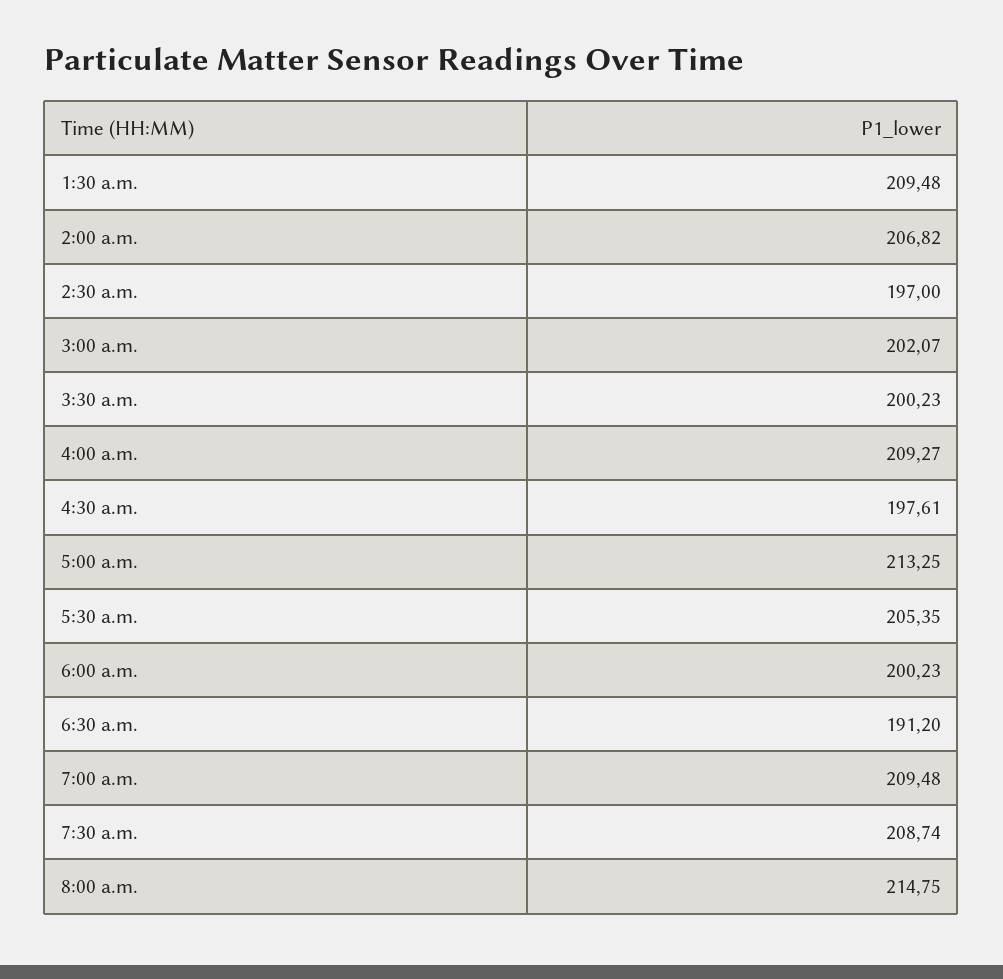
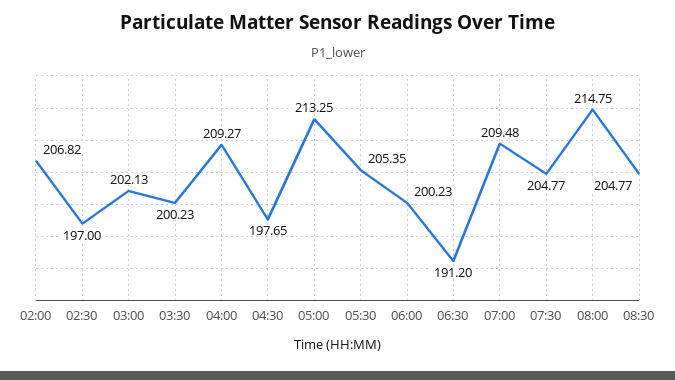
1:30 a.m.: 209.48 -> none
3:00 a.m.: 202.07 -> 202.13
4:30 a.m.: 197.61 -> 197.65
7:30 a.m.: 208.74 -> 204.77
08:30: none -> 204.77

